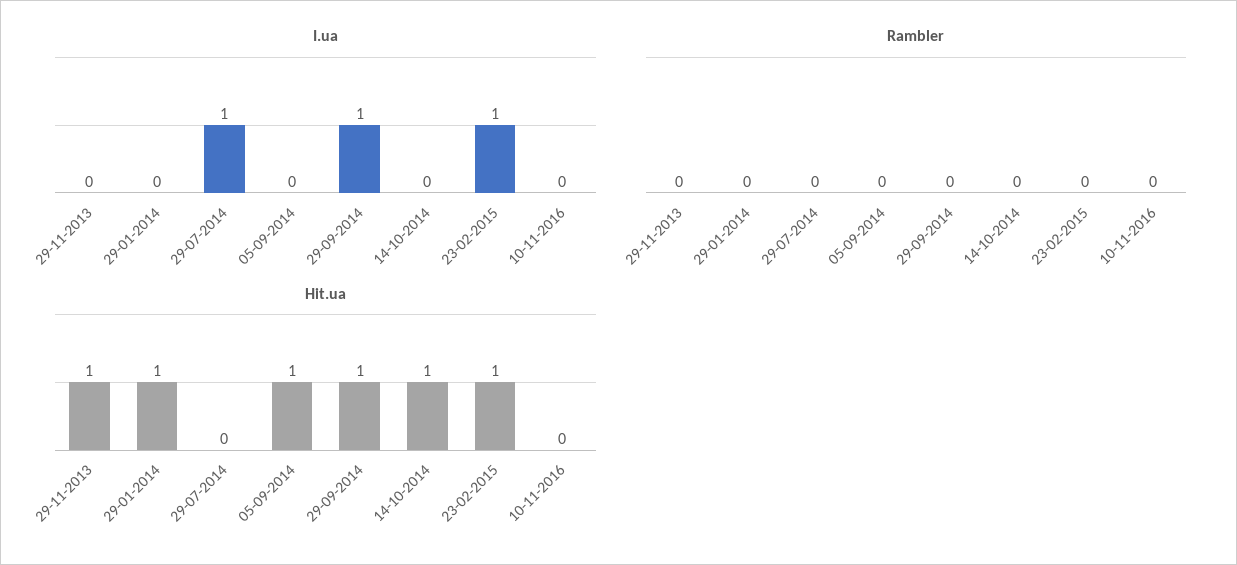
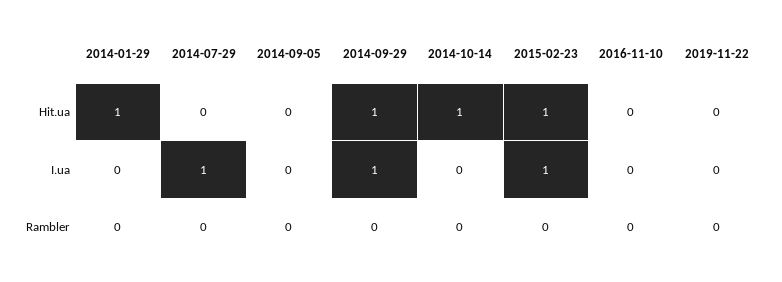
I.ua, 29-11-2013: 0 -> none
Rambler, 29-11-2013: 0 -> none
Hit.ua, 29-11-2013: 1 -> none
Hit.ua, 05-09-2014: 1 -> 0
Hit.ua, 2019-11-22: none -> 0
I.ua, 2019-11-22: none -> 0
Rambler, 2019-11-22: none -> 0

